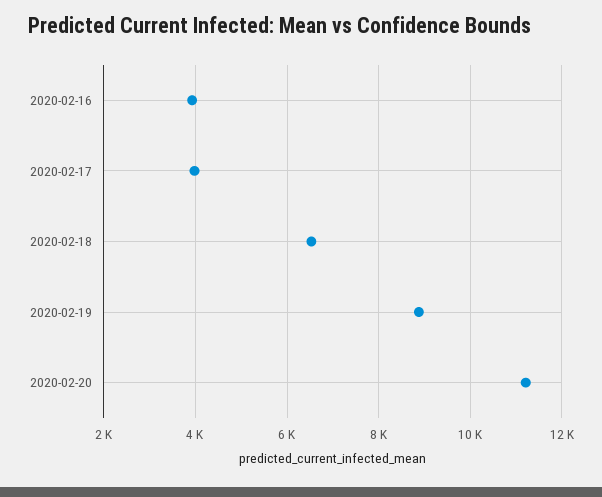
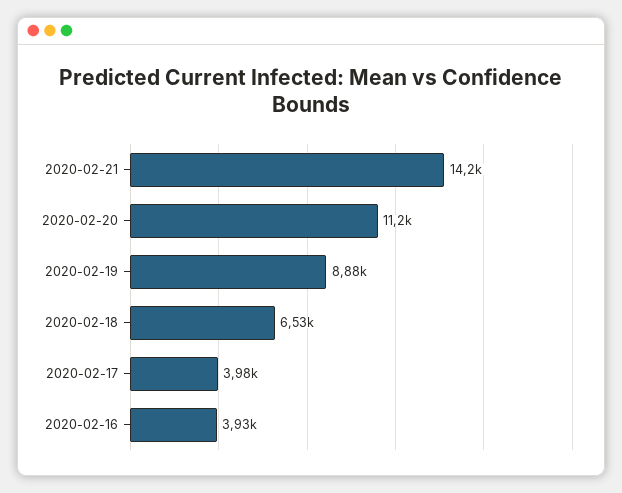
2020-02-21: none -> 14200

